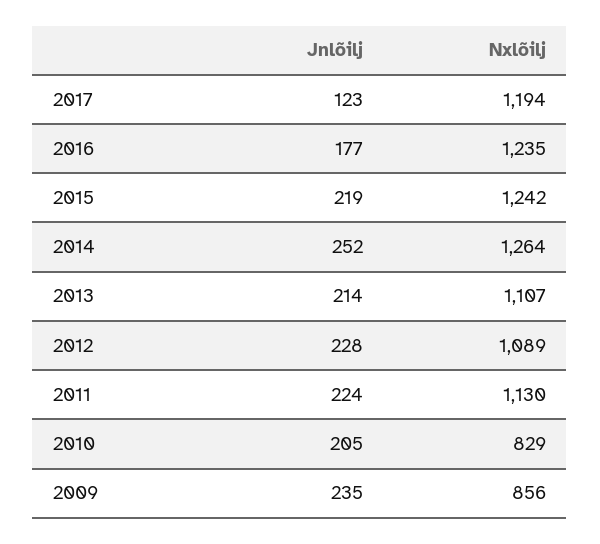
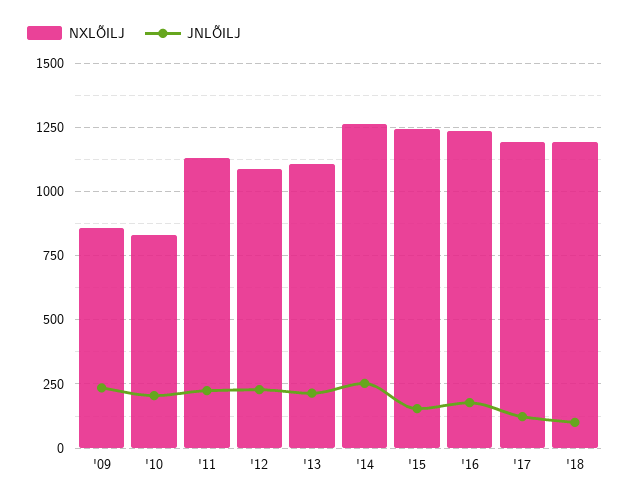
Jnlõilj, 2015: 219 -> 150
Nxlõilj, '18: none -> 1200
Jnlõilj, '18: none -> 100

